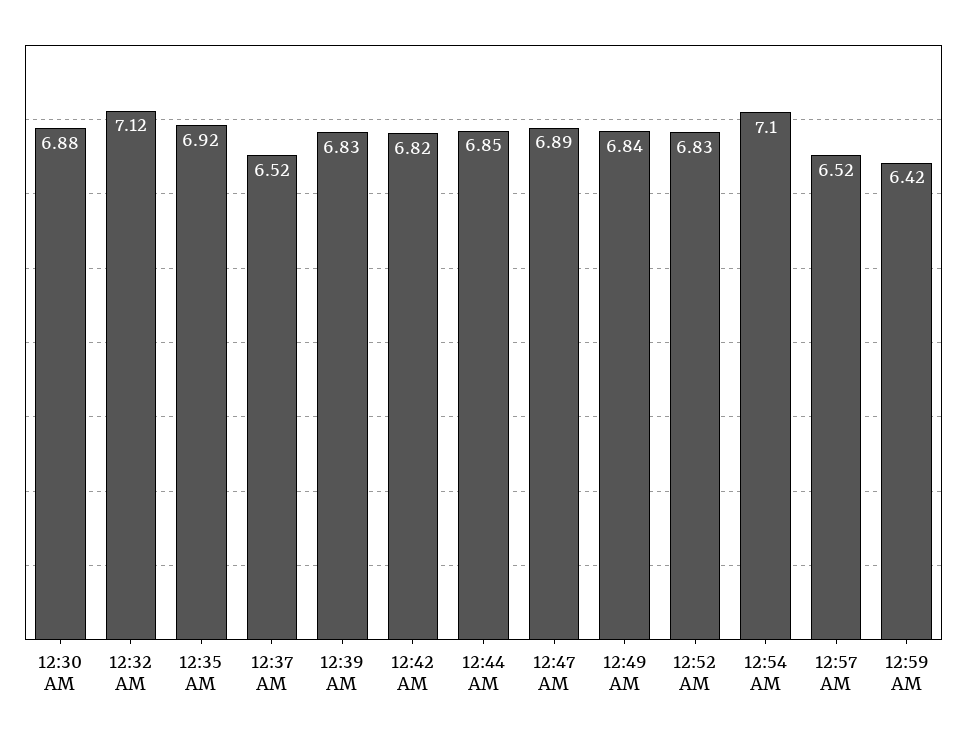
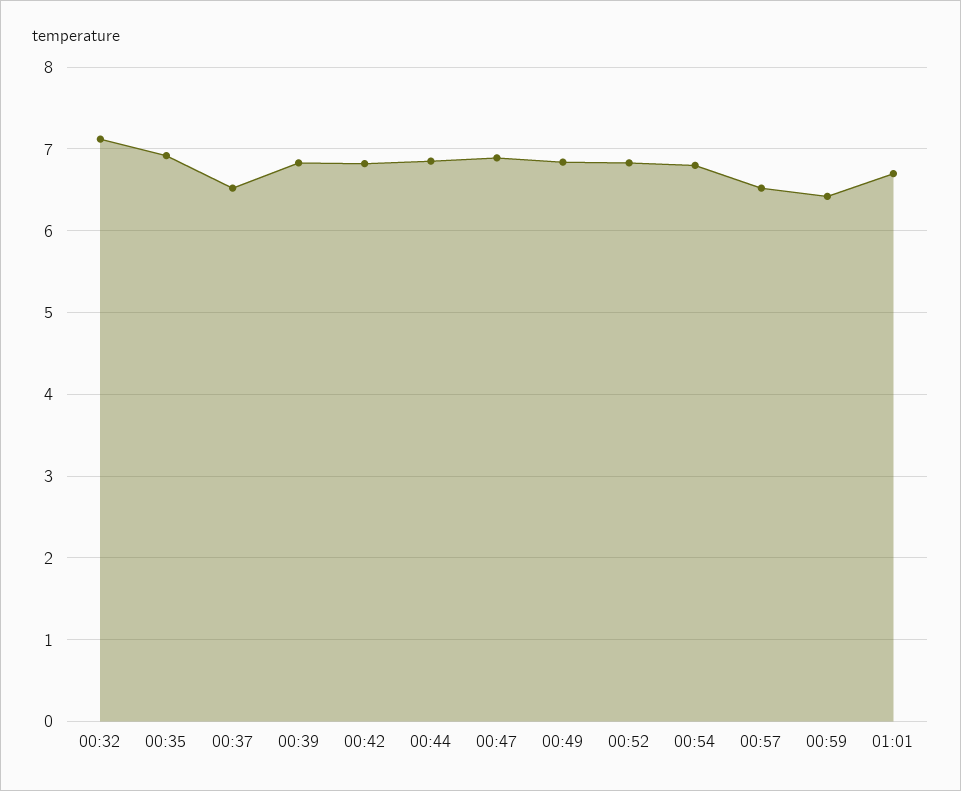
12:30 AM: 6.88 -> none
12:54 AM: 7.1 -> 6.8
01:01: none -> 6.7

